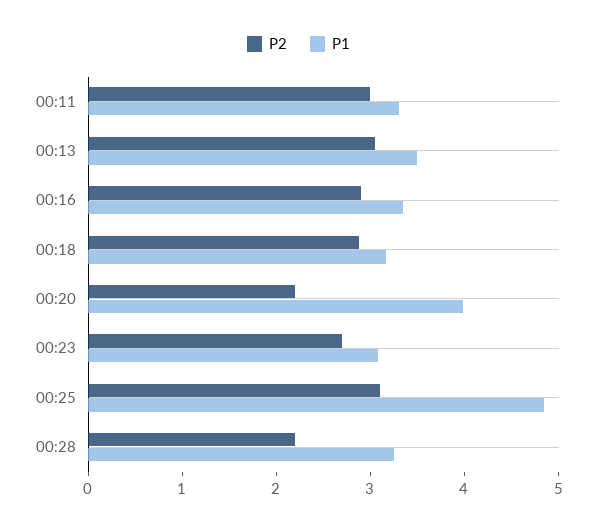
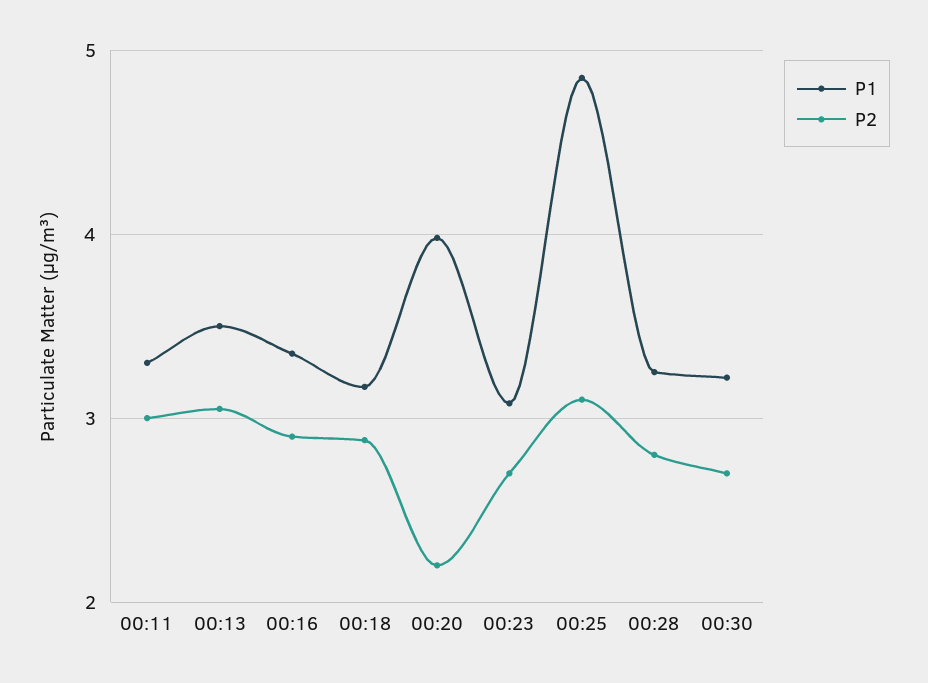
P2, 00:28: 2.2 -> 2.8
P1, 00:30: none -> 3.2
P2, 00:30: none -> 2.7

